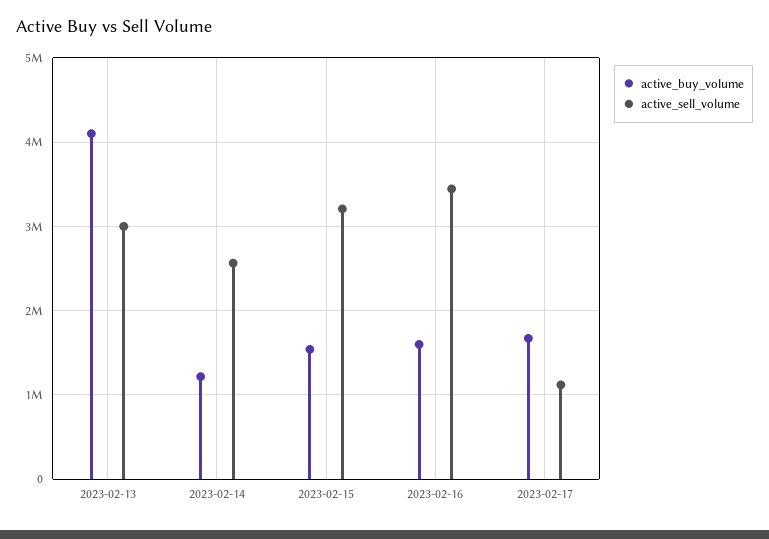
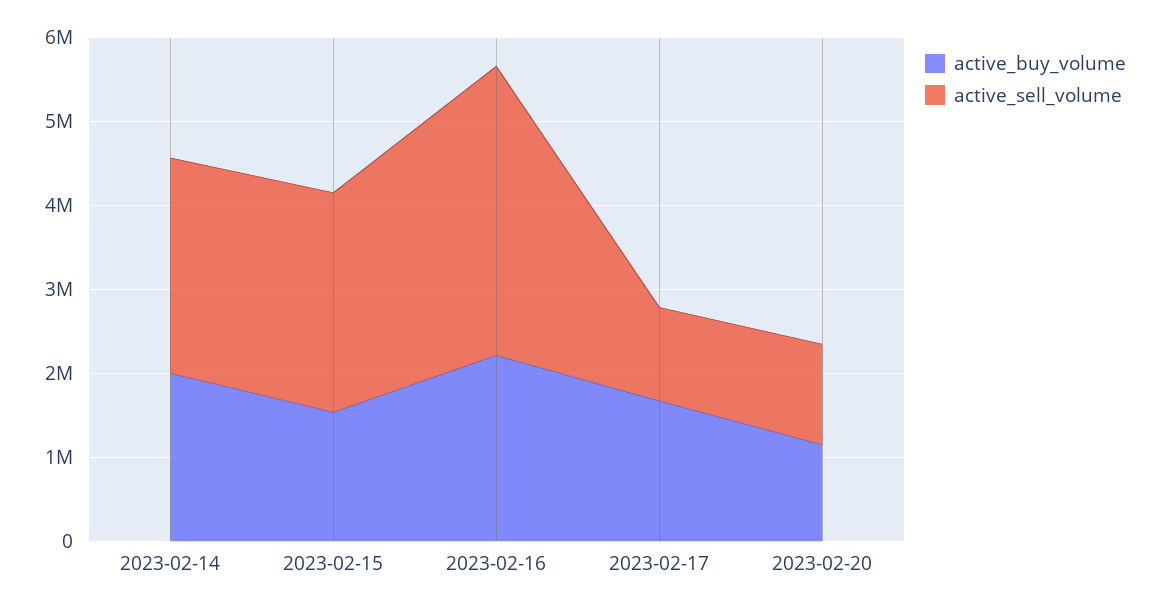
active_buy_volume, 2023-02-13: 4100000 -> none
active_sell_volume, 2023-02-13: 3000000 -> none
active_buy_volume, 2023-02-14: 1200000 -> 2000000
active_sell_volume, 2023-02-15: 3200000 -> 2600000
active_buy_volume, 2023-02-16: 1600000 -> 2200000
active_buy_volume, 2023-02-20: none -> 1200000
active_sell_volume, 2023-02-20: none -> 1200000

